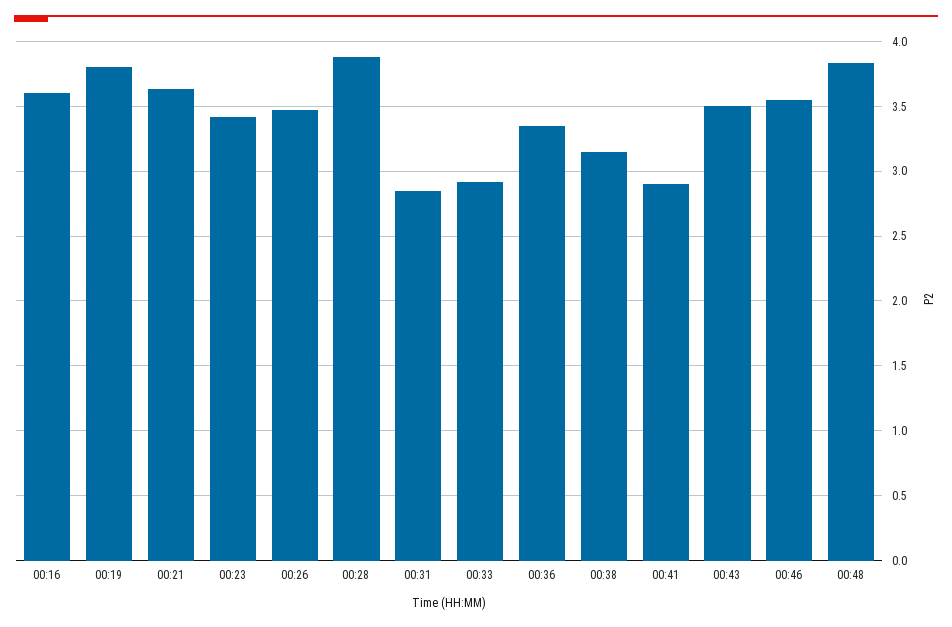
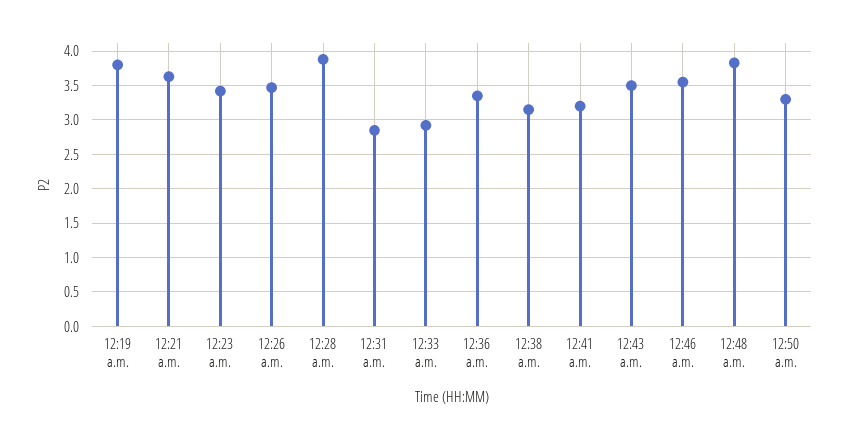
00:16: 3.6 -> none
00:41: 2.9 -> 3.2
12:50 a.m.: none -> 3.3

